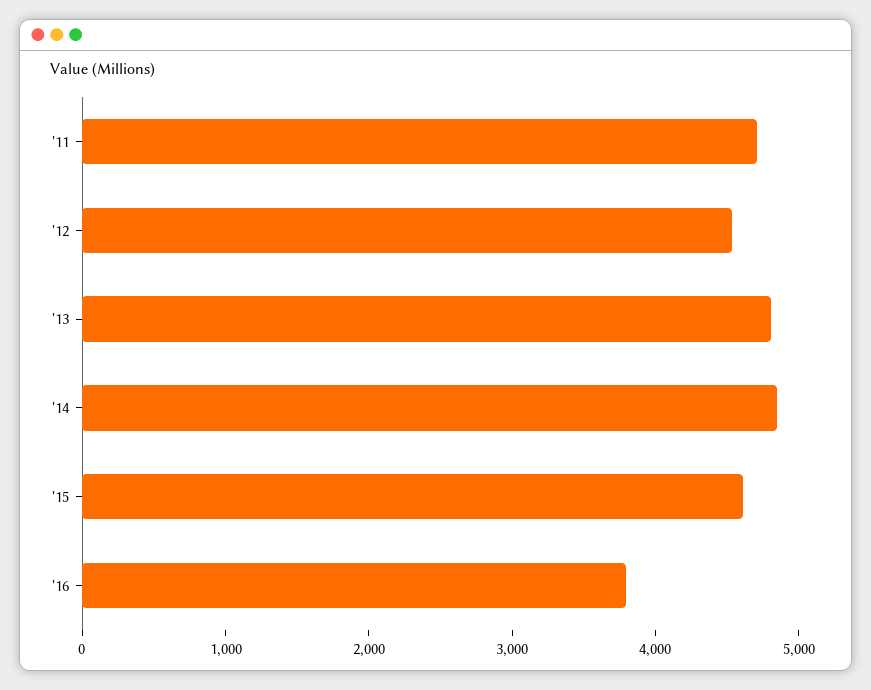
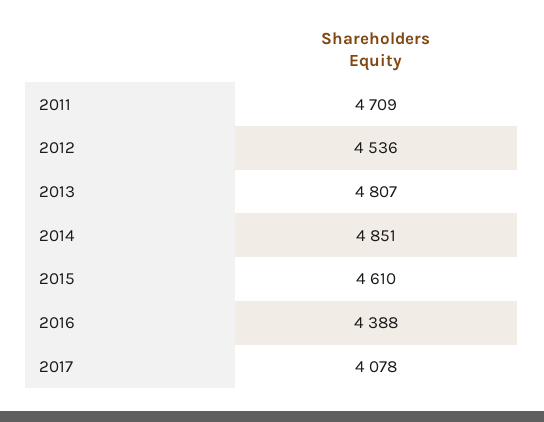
'16: 3800 -> 4388
2017: none -> 4078

